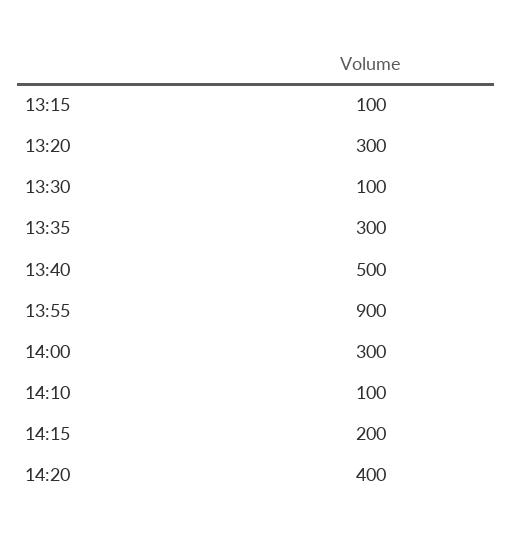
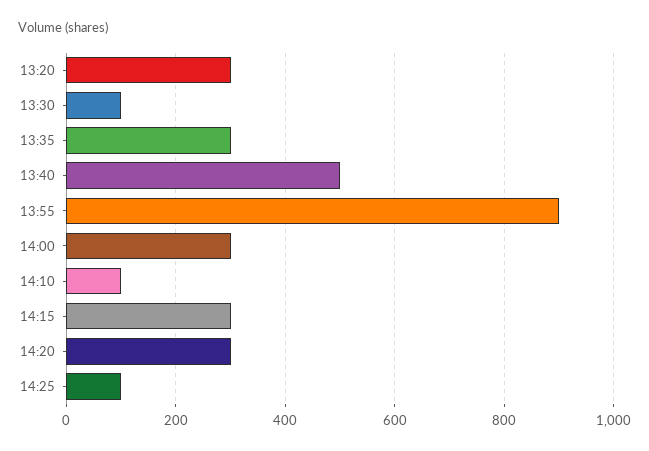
13:15: 100 -> none
14:15: 200 -> 300
14:20: 400 -> 300
14:25: none -> 100

